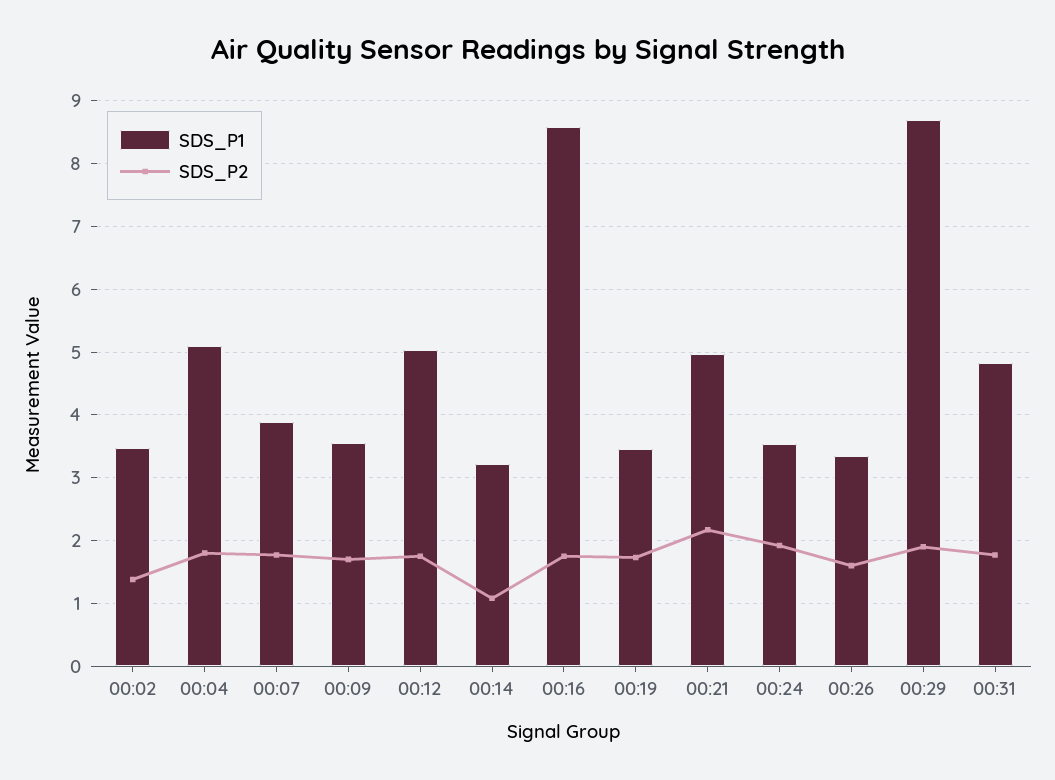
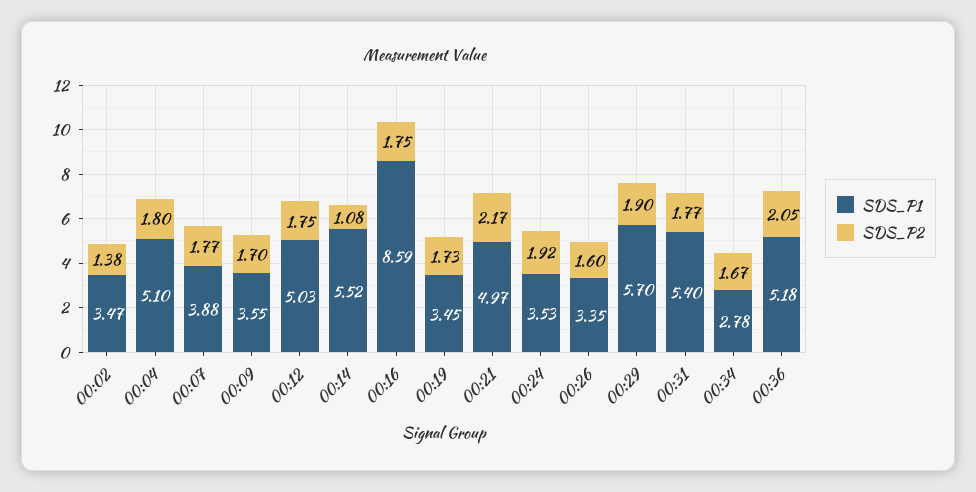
SDS_P1, 00:14: 3.2 -> 5.52
SDS_P1, 00:29: 8.7 -> 5.7
SDS_P1, 00:31: 4.8 -> 5.4
SDS_P1, 00:34: none -> 2.78
SDS_P2, 00:34: none -> 1.67
SDS_P1, 00:36: none -> 5.18
SDS_P2, 00:36: none -> 2.05

